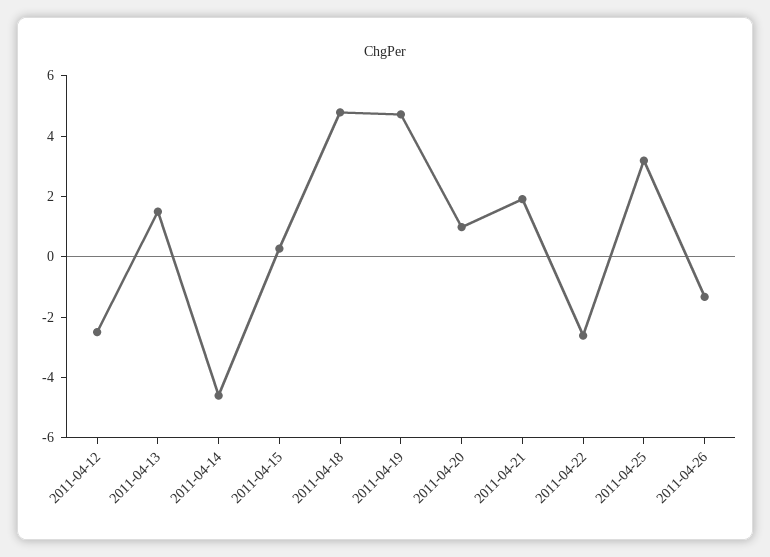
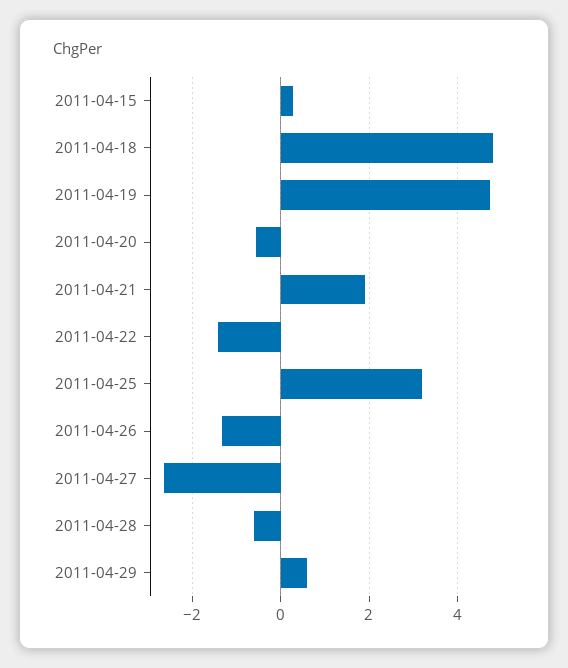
2011-04-12: -2.5 -> none
2011-04-13: 1.5 -> none
2011-04-14: -4.5 -> none
2011-04-20: 1 -> -0.6
2011-04-22: -2.5 -> -1.4
2011-04-27: none -> -2.6
2011-04-28: none -> -0.6
2011-04-29: none -> 0.6

